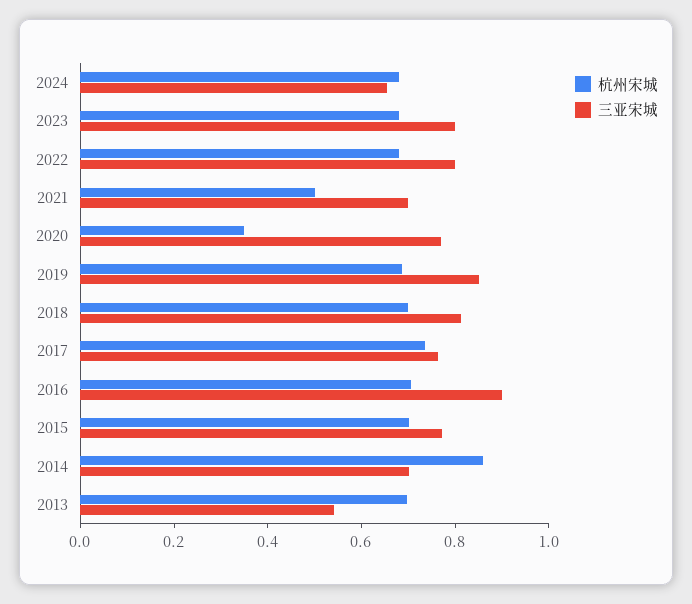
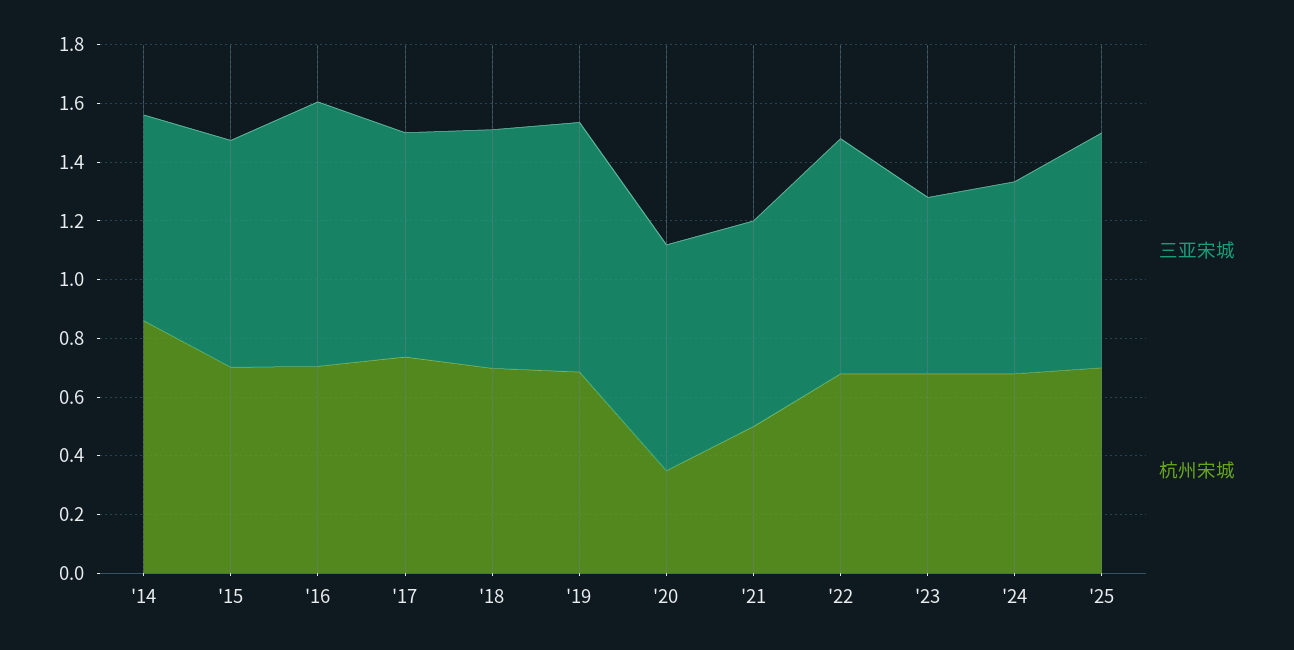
三亚宋城, 2023: 0.8 -> 0.6
杭州宋城, 2013: 0.7 -> none
三亚宋城, 2013: 0.55 -> none
三亚宋城, '25: none -> 0.8
杭州宋城, '25: none -> 0.7

